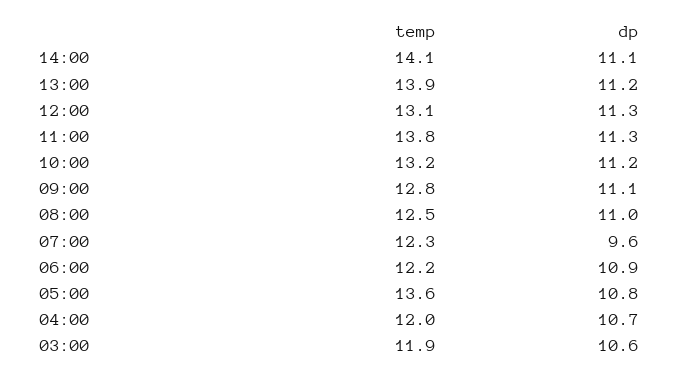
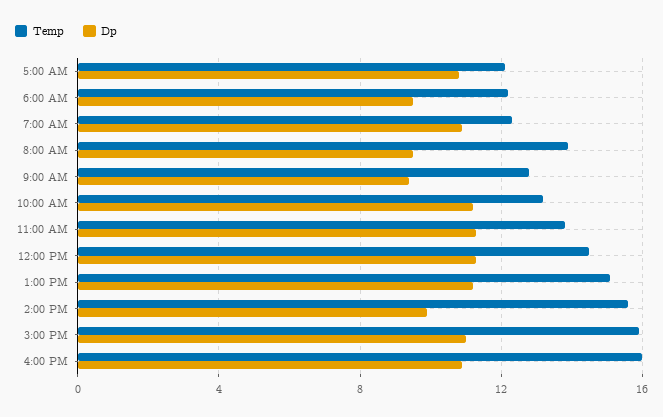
temp, 14:00: 14.1 -> 15.5
dp, 14:00: 11.1 -> 10
temp, 13:00: 13.9 -> 15
temp, 12:00: 13.1 -> 14.5
dp, 09:00: 11.1 -> 9.5
temp, 08:00: 12.5 -> 14
dp, 08:00: 11 -> 9.5
dp, 07:00: 9.6 -> 11
dp, 06:00: 10.9 -> 9.5
temp, 05:00: 13.6 -> 12
temp, 04:00: 12 -> none
dp, 04:00: 10.7 -> none
temp, 03:00: 11.9 -> none
dp, 03:00: 10.6 -> none
temp, 3:00 PM: none -> 16
dp, 3:00 PM: none -> 11
temp, 4:00 PM: none -> 16
dp, 4:00 PM: none -> 11

